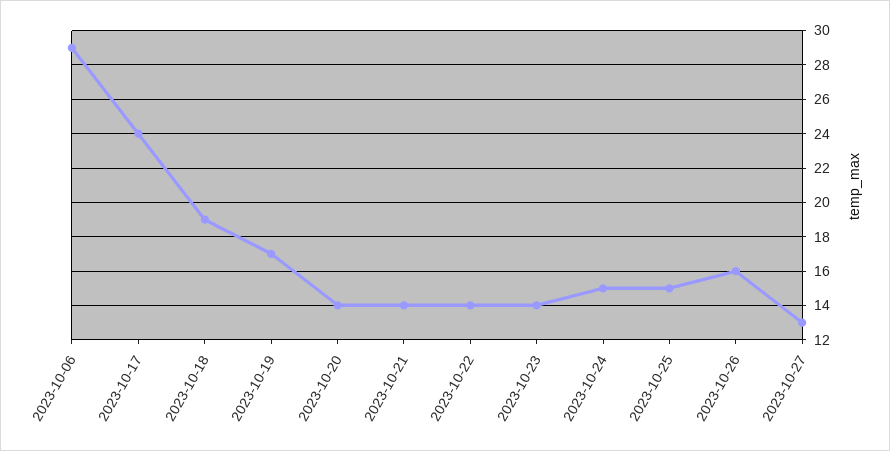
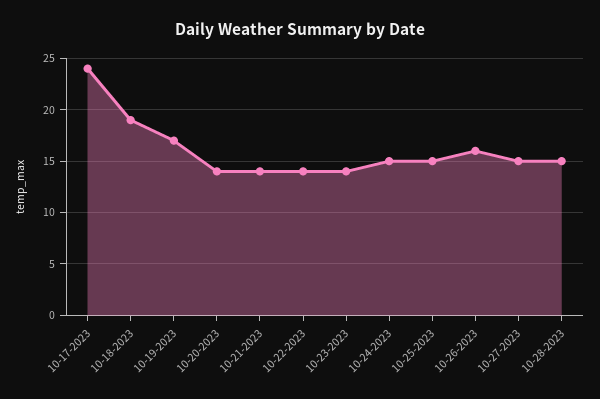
2023-10-06: 29 -> none
2023-10-27: 13 -> 15
10-28-2023: none -> 15

